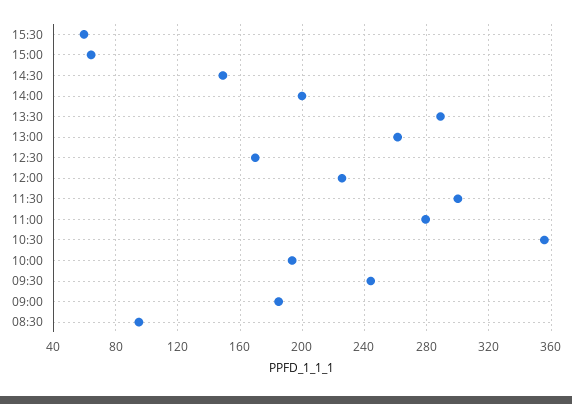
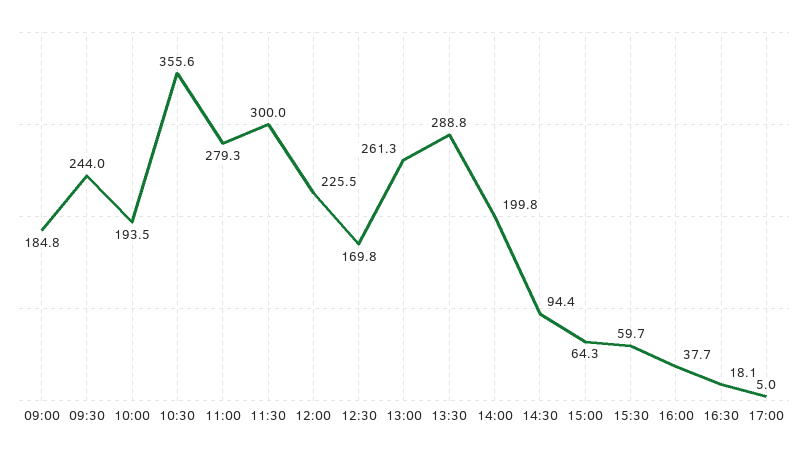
14:30: 150 -> 94.4
08:30: 95 -> none
16:00: none -> 37.7
16:30: none -> 18.1
17:00: none -> 5

